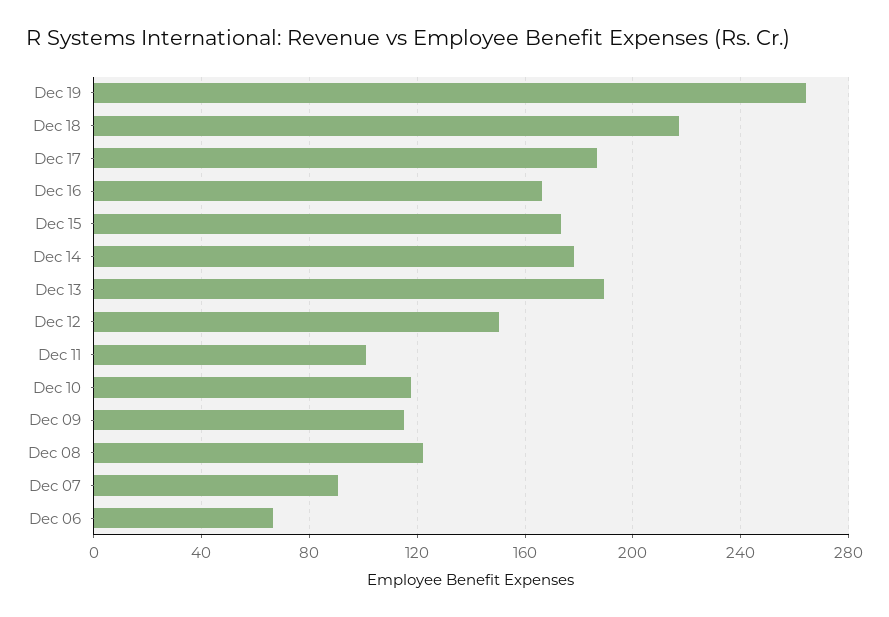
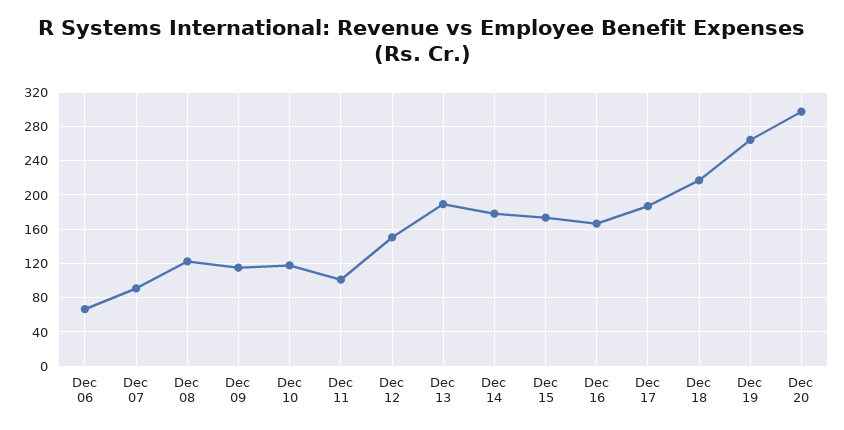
Dec 20: none -> 300

